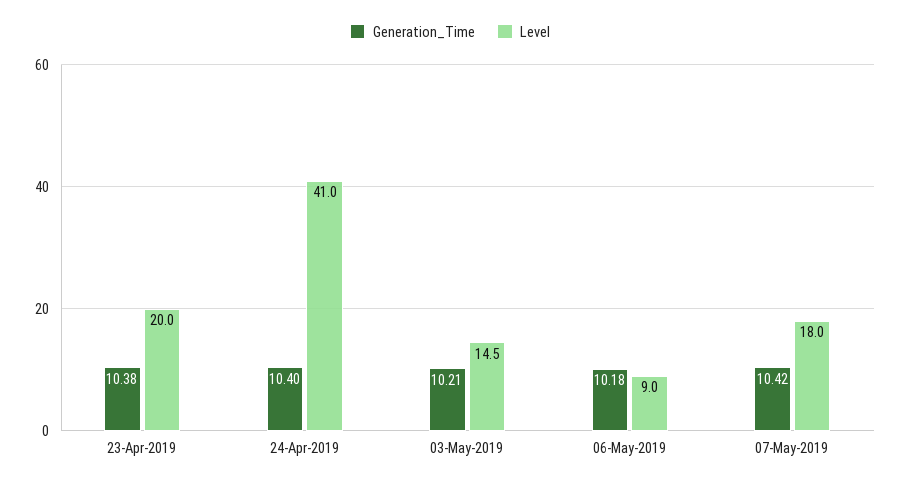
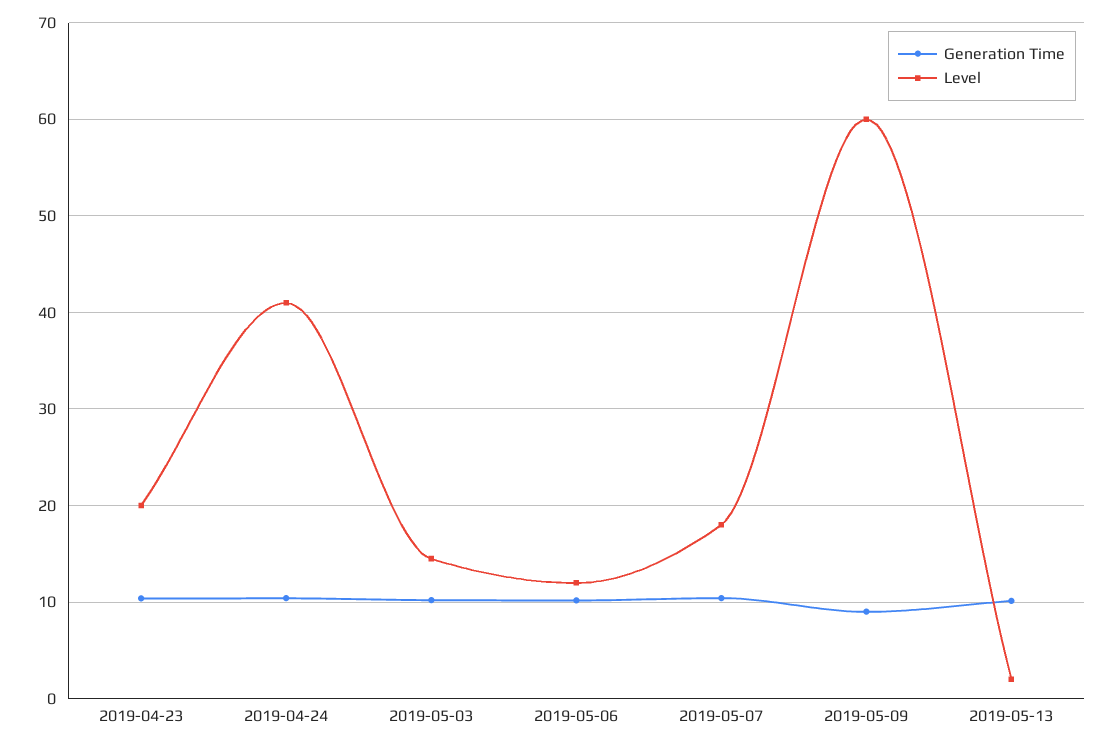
Level, 06-May-2019: 9 -> 12
Generation_Time, 2019-05-09: none -> 9
Level, 2019-05-09: none -> 60
Generation_Time, 2019-05-13: none -> 10
Level, 2019-05-13: none -> 2

